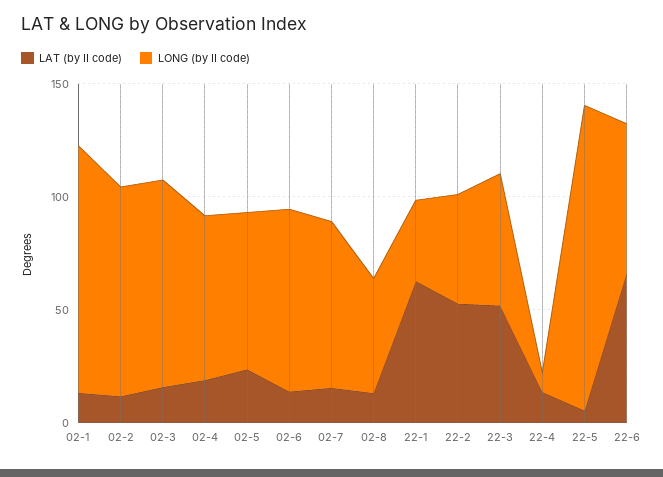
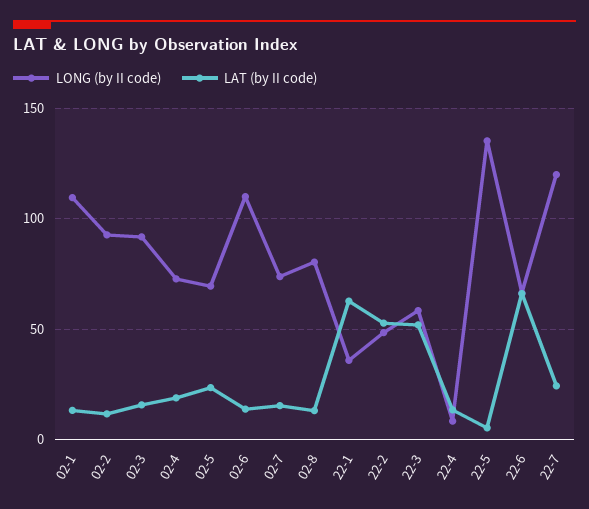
LONG (by II code), 02-6: 80 -> 110
LONG (by II code), 02-8: 50 -> 80
LONG (by II code), 22-7: none -> 120
LAT (by II code), 22-7: none -> 25

